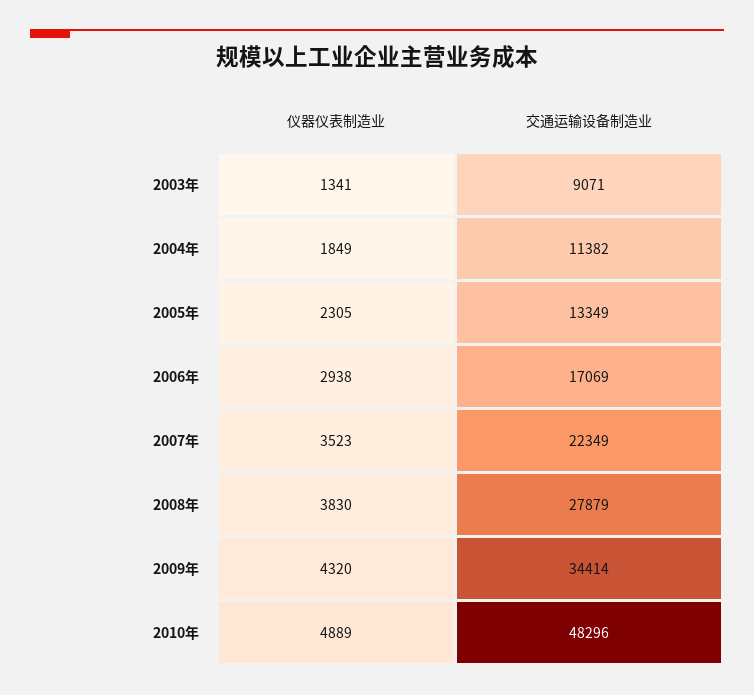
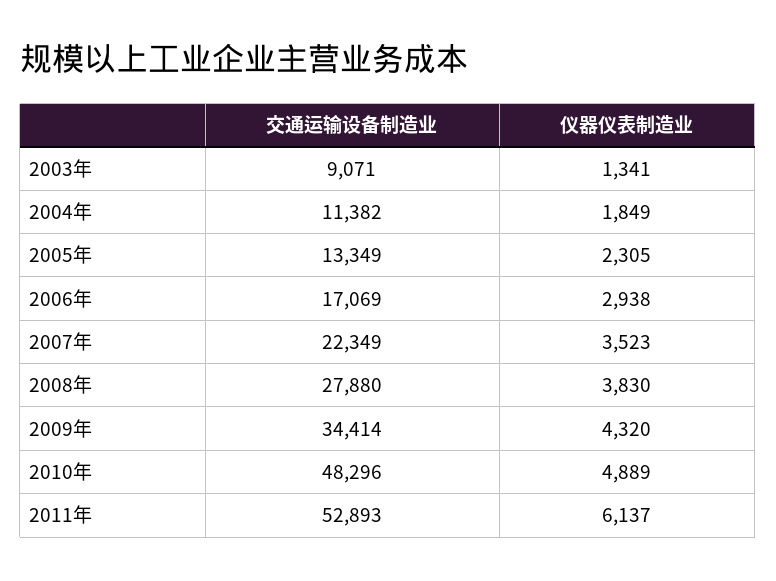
交通运输设备制造业, 2008年: 27879 -> 27880
交通运输设备制造业, 2011年: none -> 52893
仪器仪表制造业, 2011年: none -> 6137

